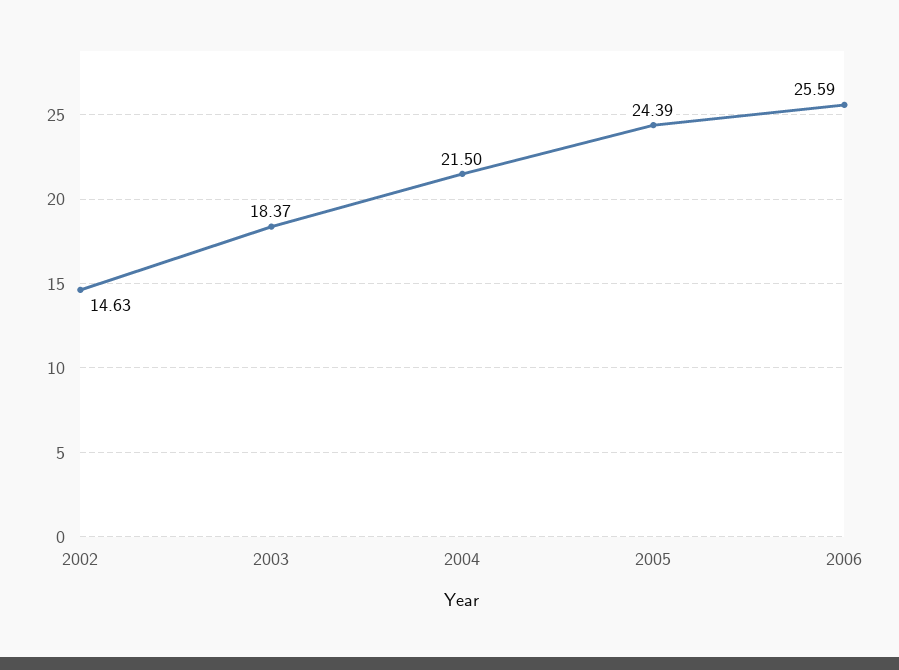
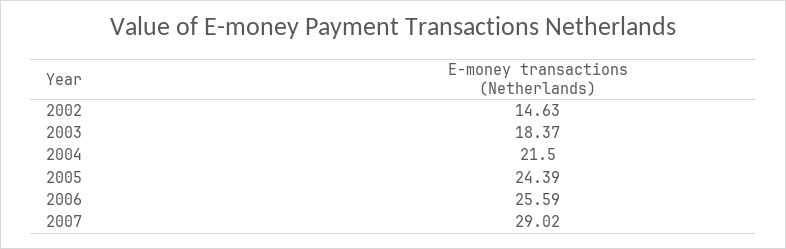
2007: none -> 29.02

